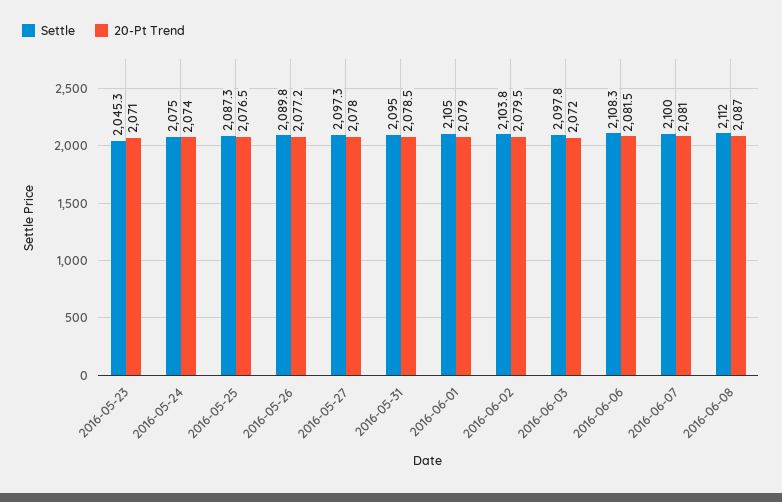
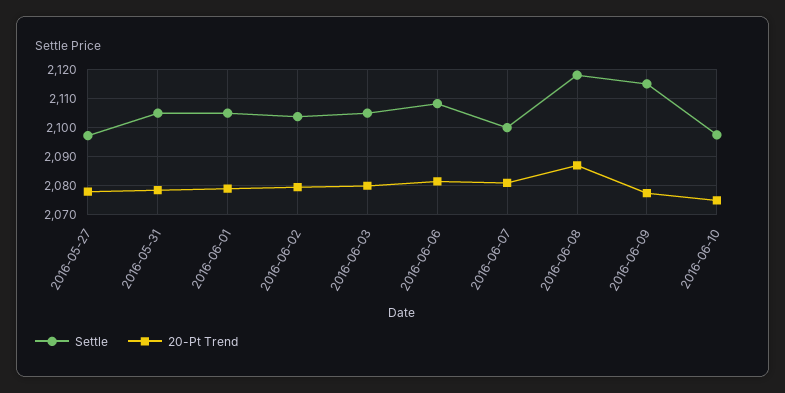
Settle, 2016-05-23: 2045.3 -> none
20-Pt Trend, 2016-05-23: 2071 -> none
Settle, 2016-05-24: 2075 -> none
20-Pt Trend, 2016-05-24: 2074 -> none
Settle, 2016-05-25: 2087.3 -> none
20-Pt Trend, 2016-05-25: 2076.5 -> none
Settle, 2016-05-26: 2089.8 -> none
20-Pt Trend, 2016-05-26: 2077.2 -> none
Settle, 2016-05-31: 2095 -> 2105
Settle, 2016-06-03: 2097.8 -> 2105
20-Pt Trend, 2016-06-03: 2072 -> 2080
Settle, 2016-06-08: 2112 -> 2117.5
Settle, 2016-06-09: none -> 2115
20-Pt Trend, 2016-06-09: none -> 2077.5
Settle, 2016-06-10: none -> 2097.5
20-Pt Trend, 2016-06-10: none -> 2075

